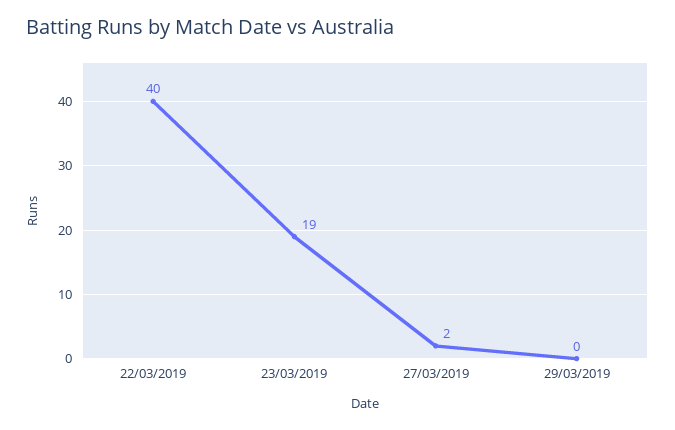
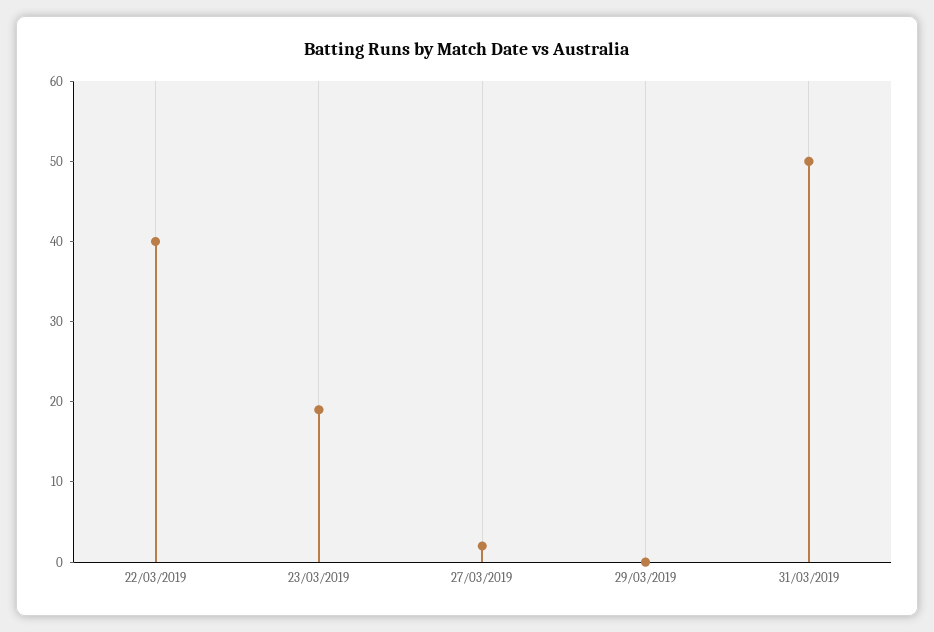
31/03/2019: none -> 50

